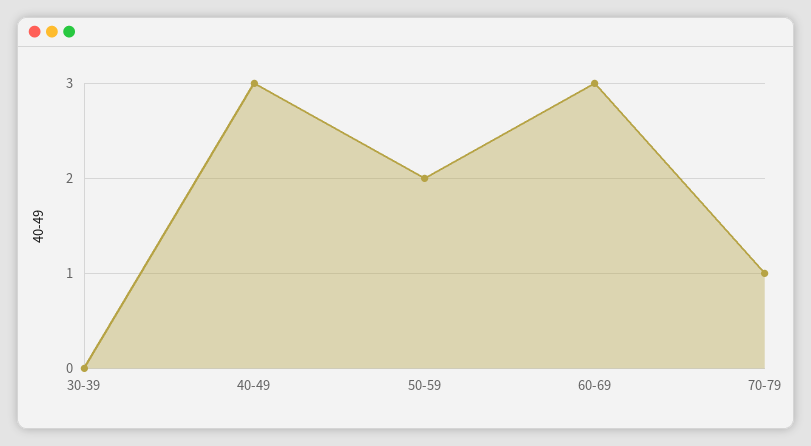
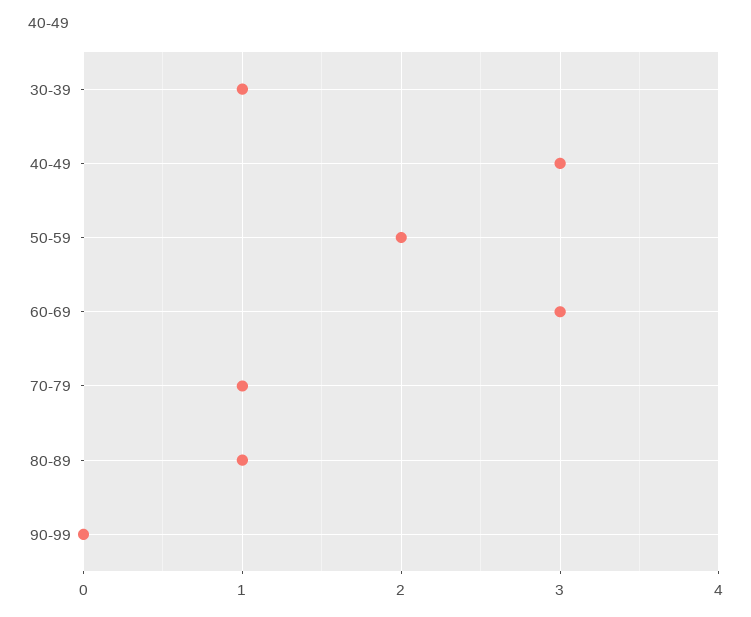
30-39: 0 -> 1
80-89: none -> 1
90-99: none -> 0

